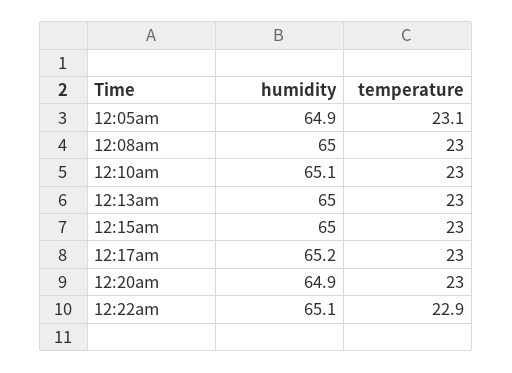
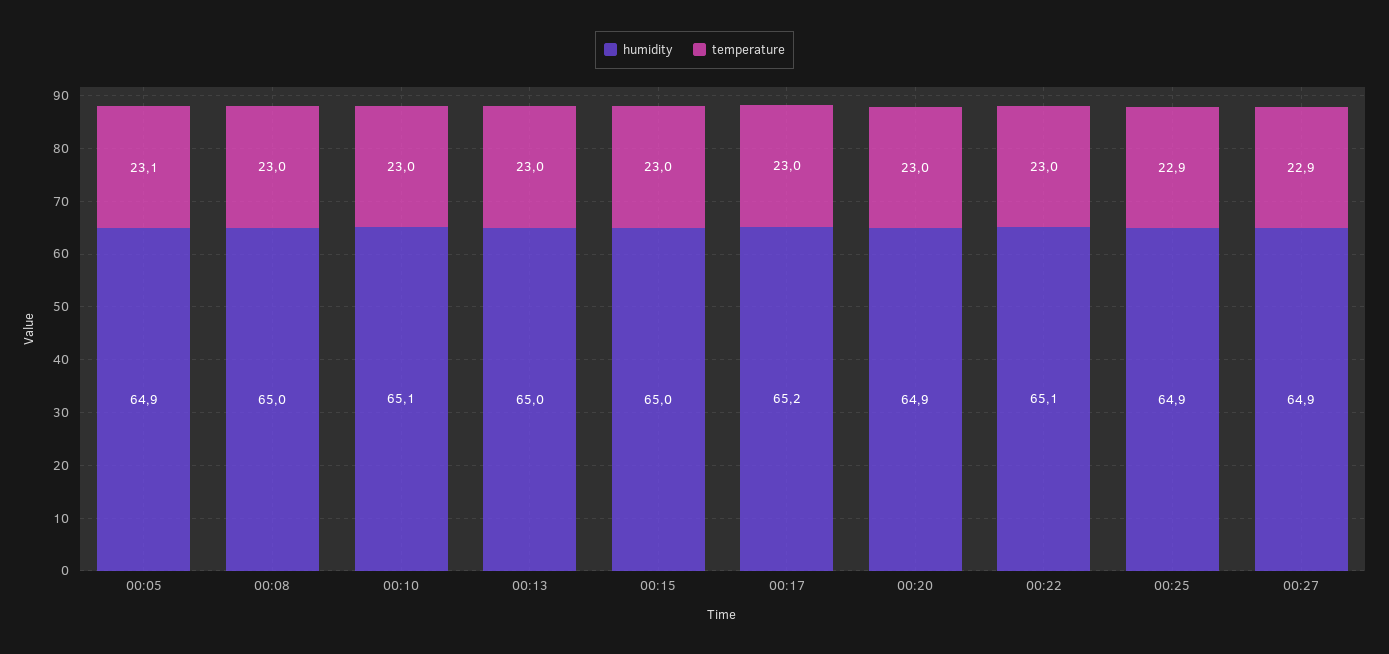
temperature, 12:22am: 22.9 -> 23
humidity, 00:25: none -> 64.9
temperature, 00:25: none -> 22.9
humidity, 00:27: none -> 64.9
temperature, 00:27: none -> 22.9

